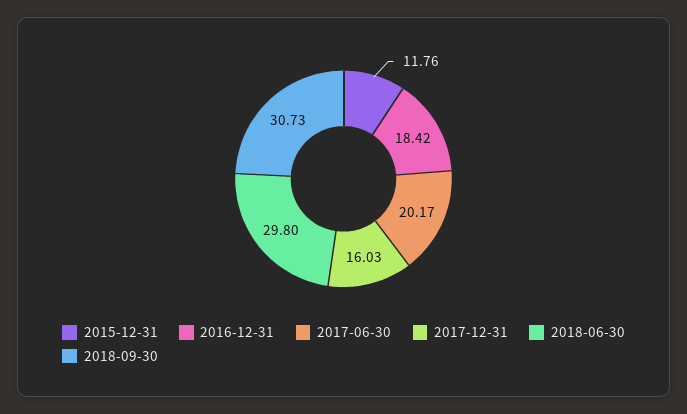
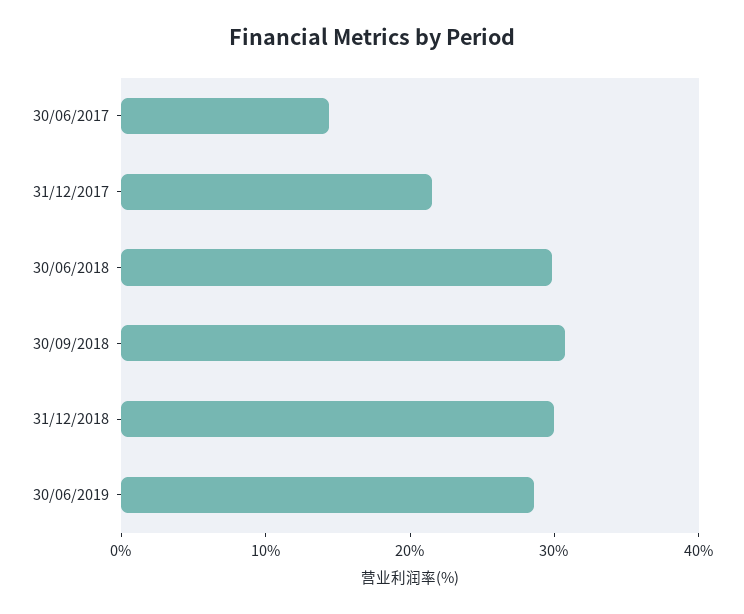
2015-12-31: 11.76 -> none
2016-12-31: 18.42 -> none
2017-06-30: 20.17 -> 14
2017-12-31: 16.03 -> 22
31/12/2018: none -> 30
30/06/2019: none -> 28

